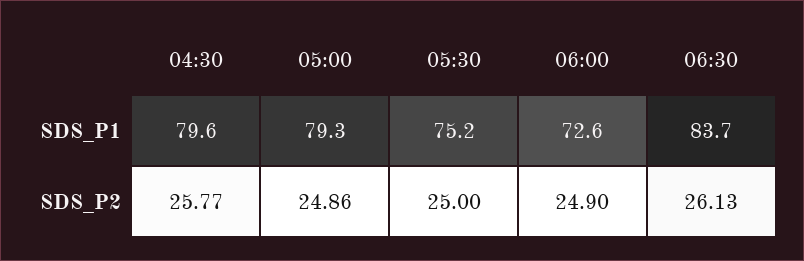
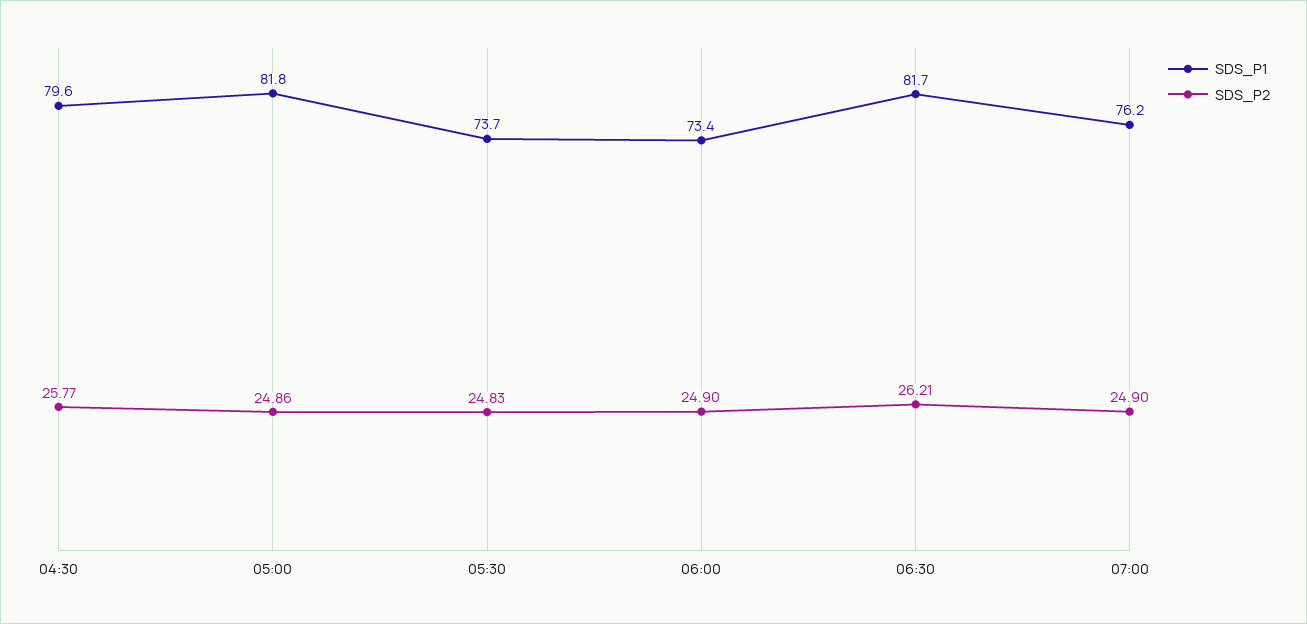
SDS_P1, 05:00: 79.3 -> 81.8
SDS_P1, 05:30: 75.2 -> 73.7
SDS_P1, 06:00: 72.6 -> 73.4
SDS_P1, 06:30: 83.7 -> 81.7
SDS_P2, 05:30: 25 -> 24.83
SDS_P2, 06:30: 26.13 -> 26.21
SDS_P1, 07:00: none -> 76.2
SDS_P2, 07:00: none -> 24.9

